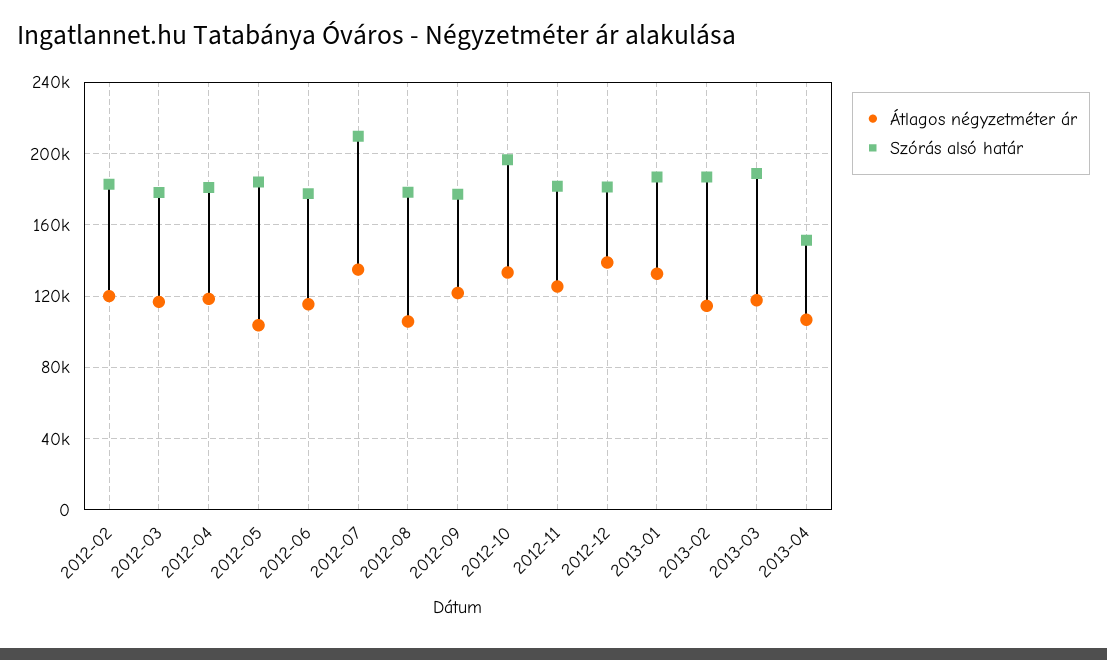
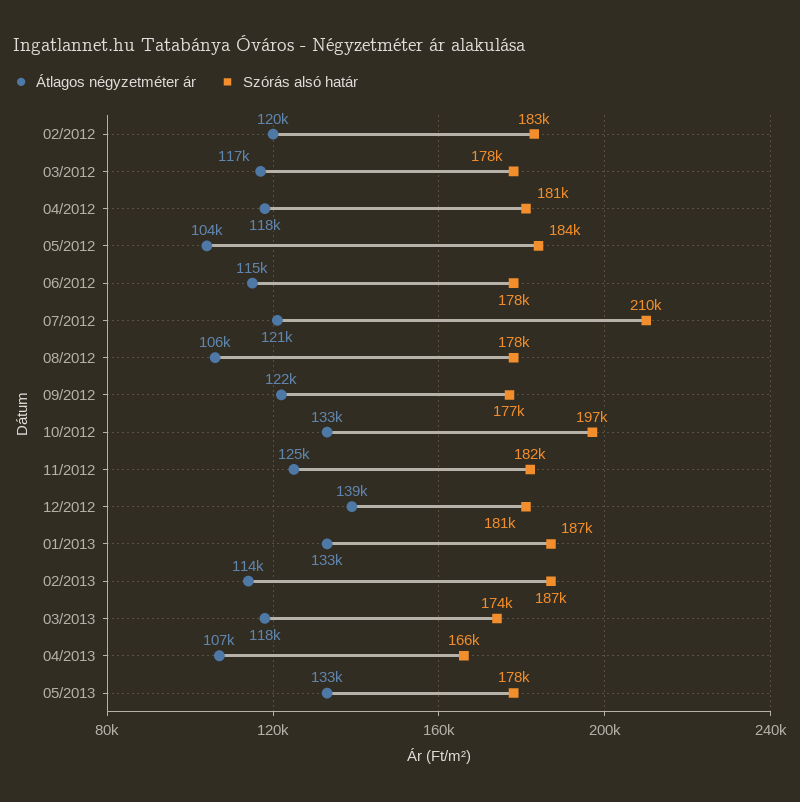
Átlagos négyzetméter ár, 2012-07: 135000 -> 121000
Szórás alsó határ, 2013-03: 190000 -> 174000
Szórás alsó határ, 2013-04: 150000 -> 166000
Átlagos négyzetméter ár, 05/2013: none -> 133000
Szórás alsó határ, 05/2013: none -> 178000

